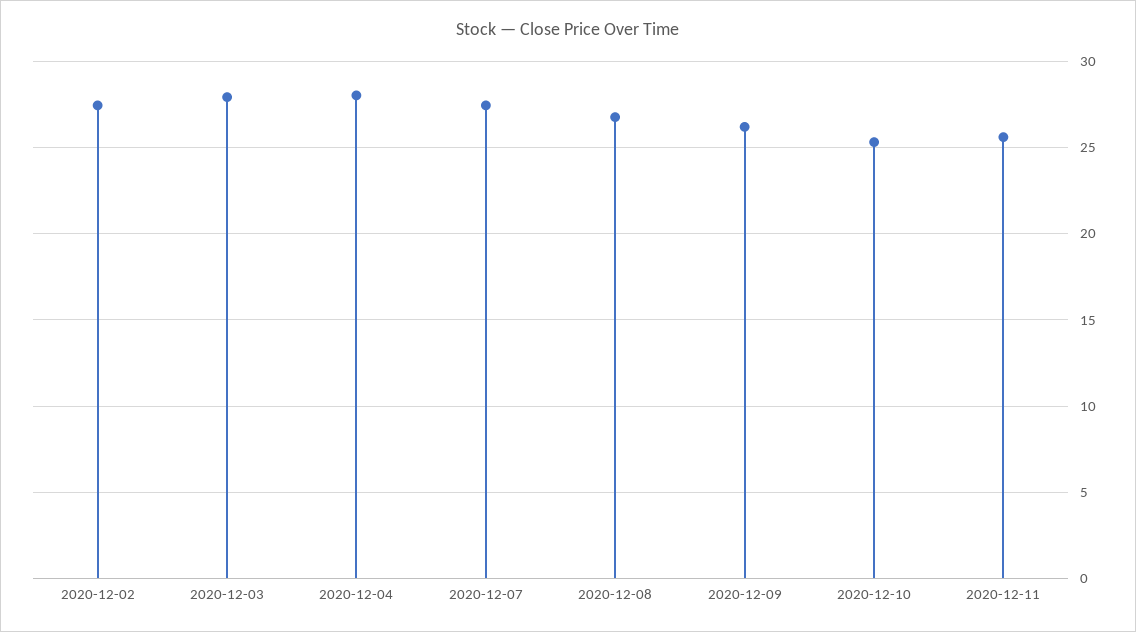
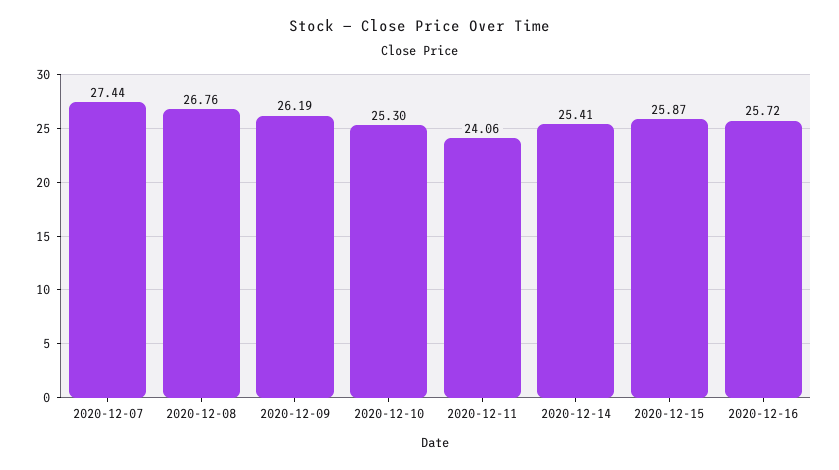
2020-12-02: 27.5 -> none
2020-12-03: 28 -> none
2020-12-04: 28 -> none
2020-12-11: 25.5 -> 24.06
2020-12-14: none -> 25.41
2020-12-15: none -> 25.87
2020-12-16: none -> 25.72

